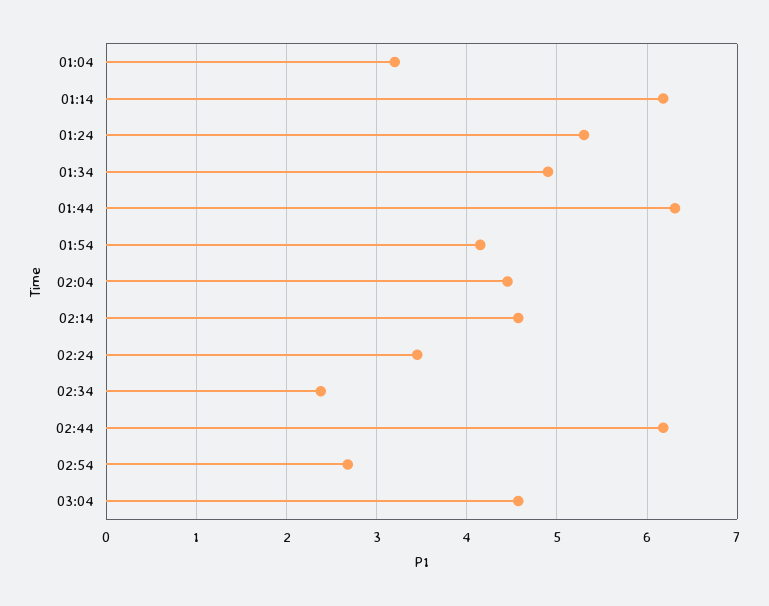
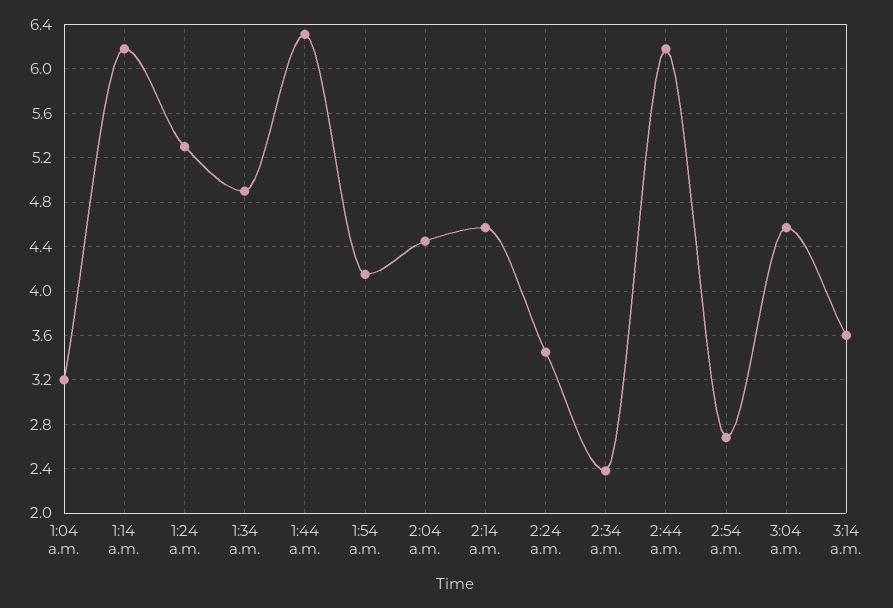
3:14 a.m.: none -> 3.6

